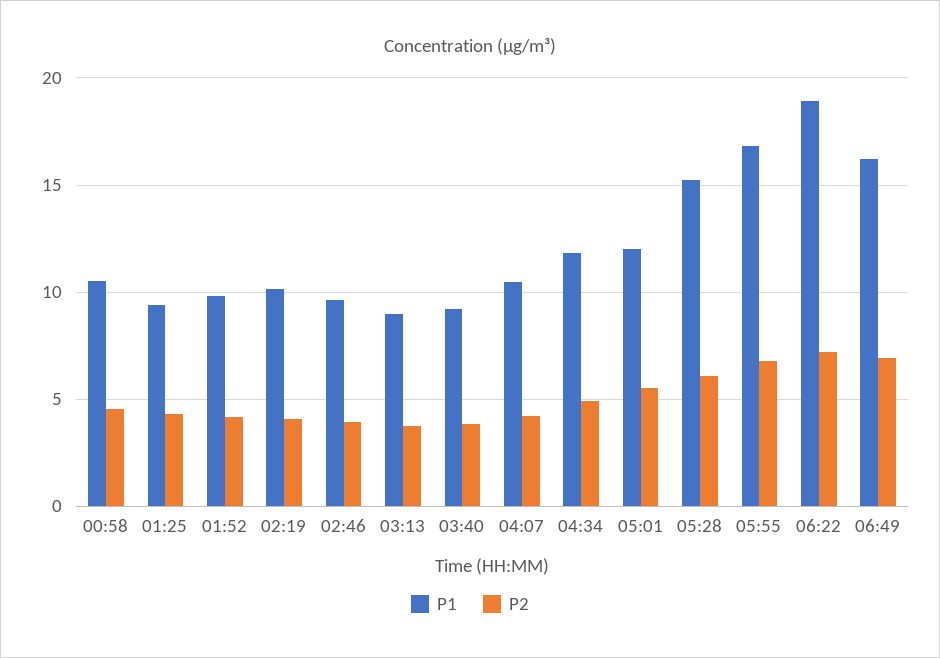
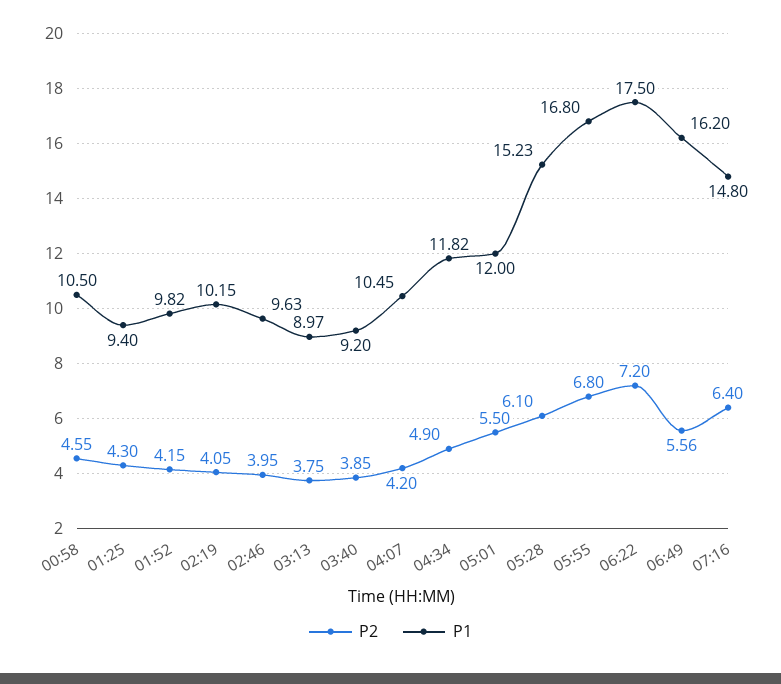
P1, 06:22: 19 -> 17.5
P2, 06:49: 7 -> 5.56
P2, 07:16: none -> 6.4
P1, 07:16: none -> 14.8

